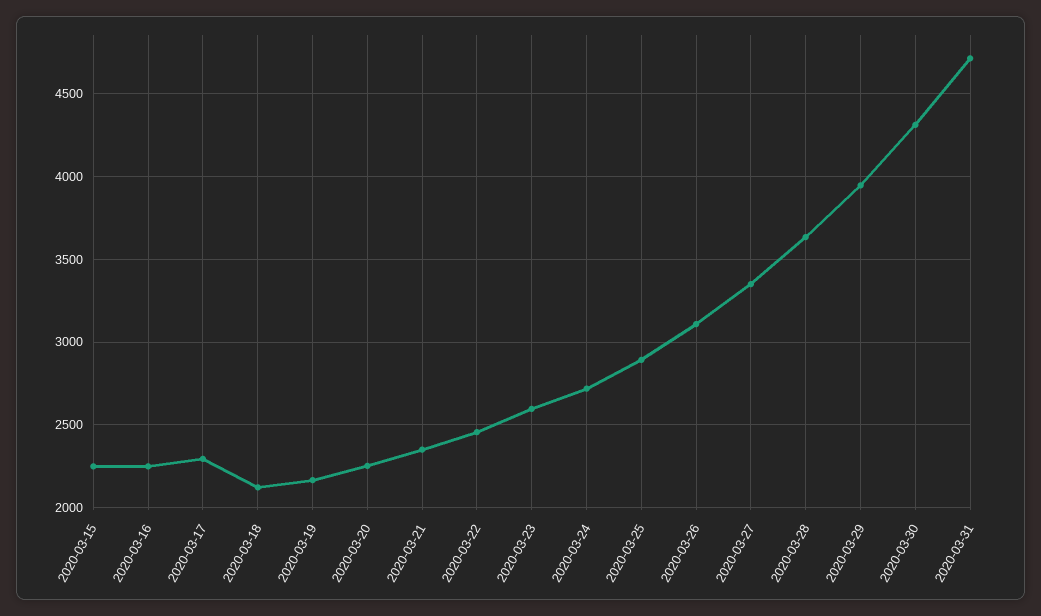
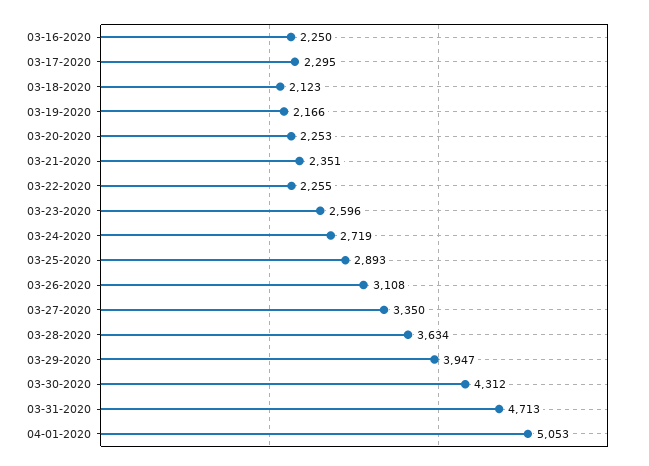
2020-03-15: 2250 -> none
2020-03-22: 2450 -> 2255
04-01-2020: none -> 5053

